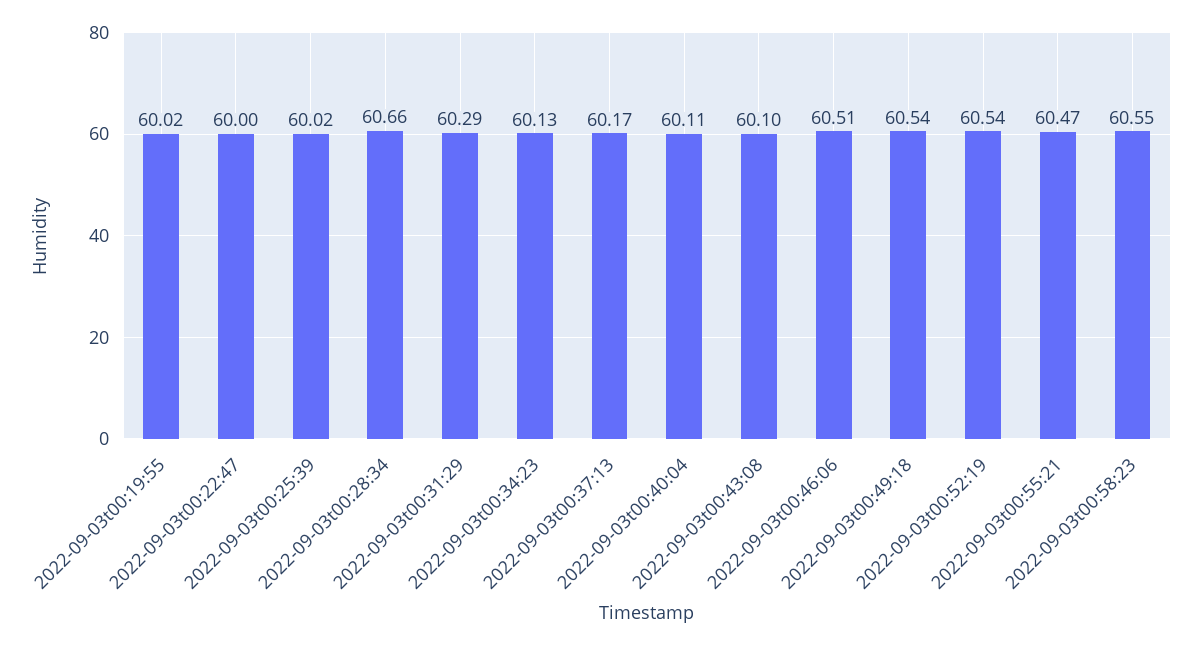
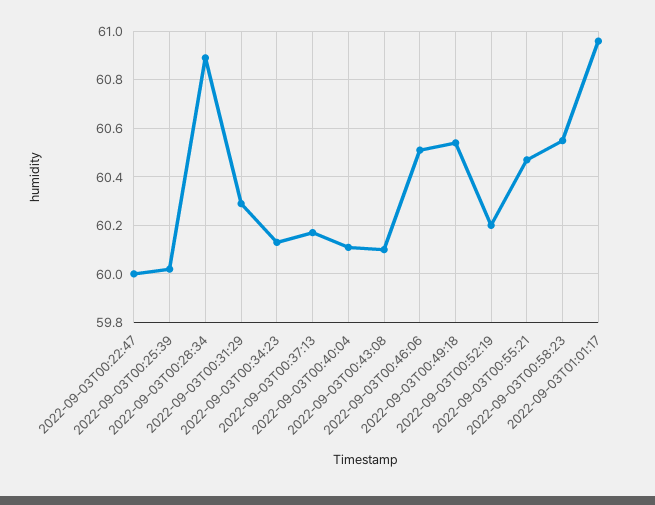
2022-09-03t00:19:55: 60.02 -> none
2022-09-03t00:28:34: 60.66 -> 60.9
2022-09-03t00:52:19: 60.54 -> 60.2
2022-09-03T01:01:17: none -> 60.95

